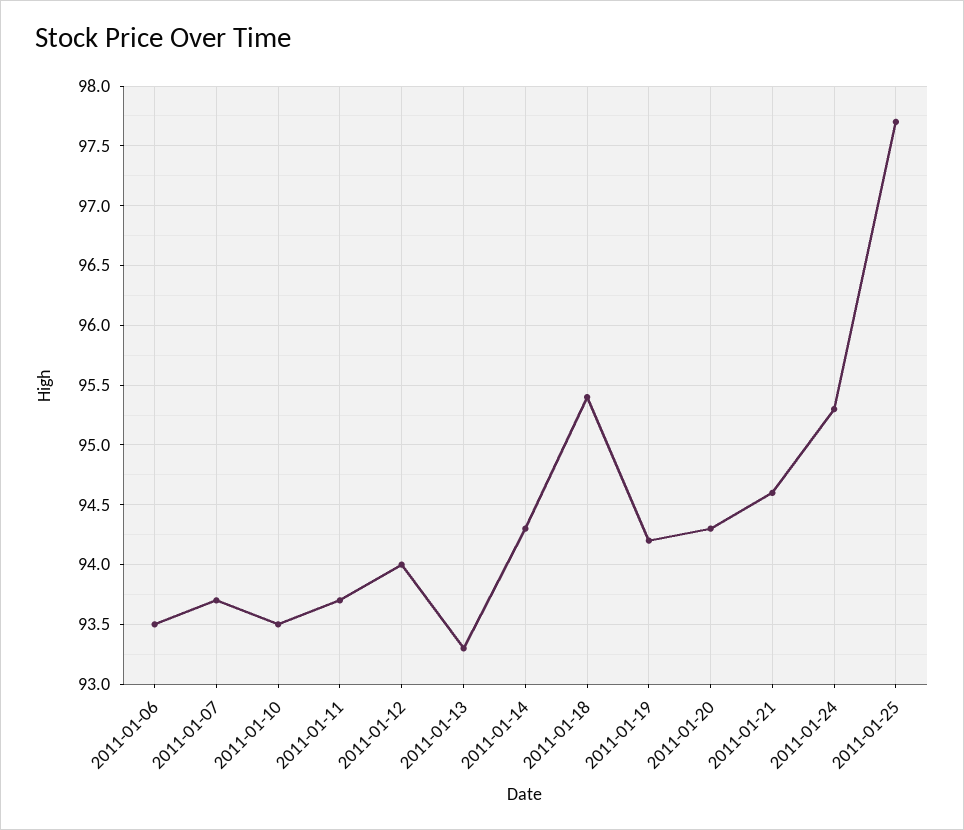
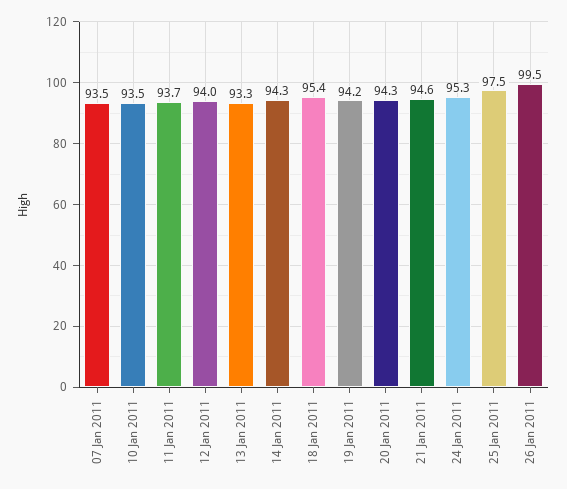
2011-01-06: 93.5 -> none
2011-01-07: 93.7 -> 93.5
2011-01-25: 97.7 -> 97.5
26 Jan 2011: none -> 99.5

